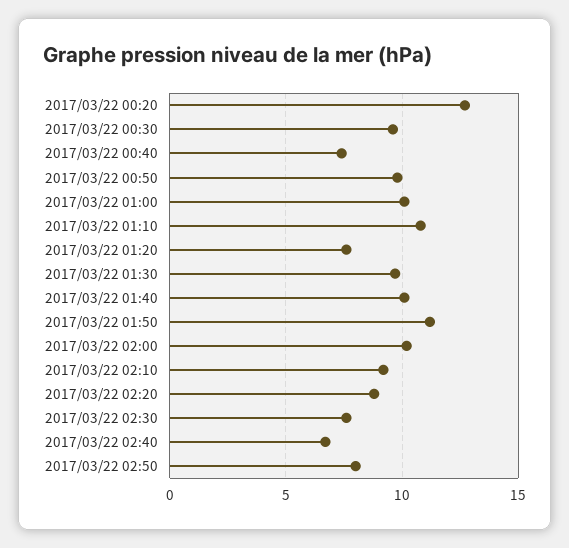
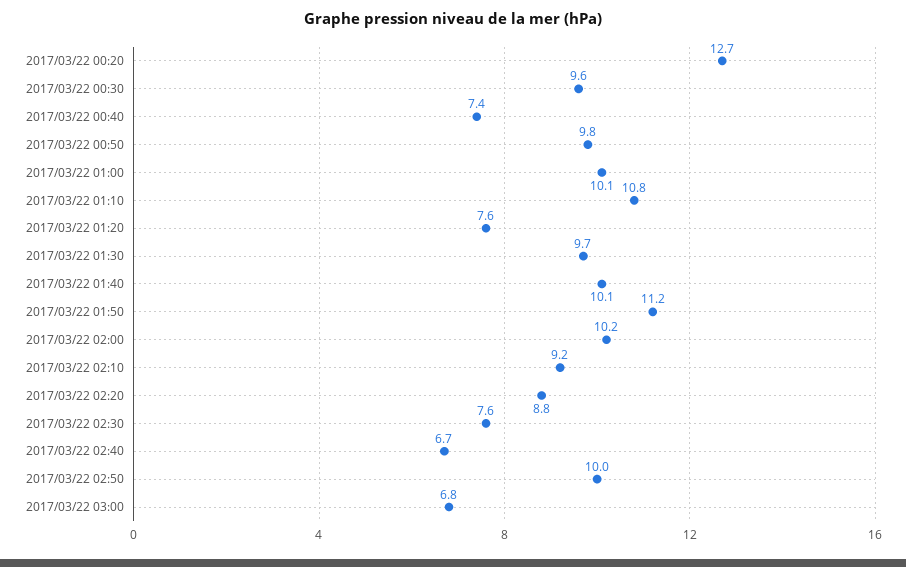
2017/03/22 02:50: 8 -> 10
2017/03/22 03:00: none -> 6.8

